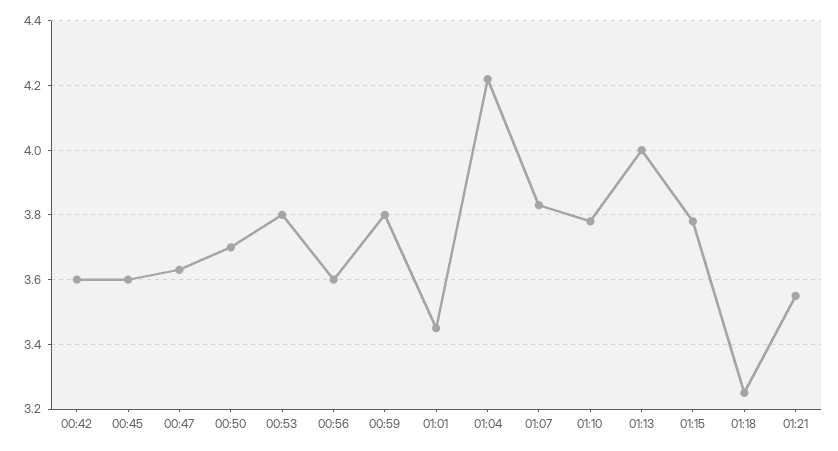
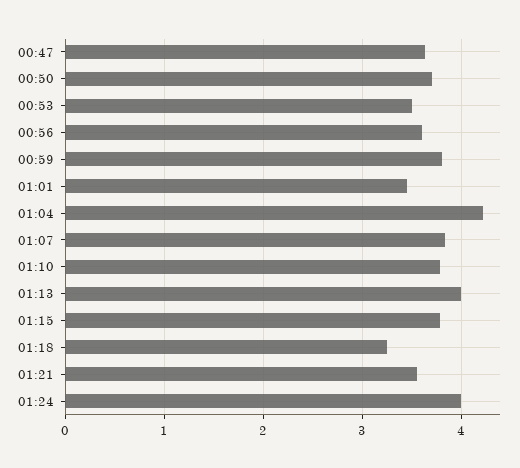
00:42: 3.6 -> none
00:45: 3.6 -> none
00:53: 3.8 -> 3.5
01:24: none -> 4

